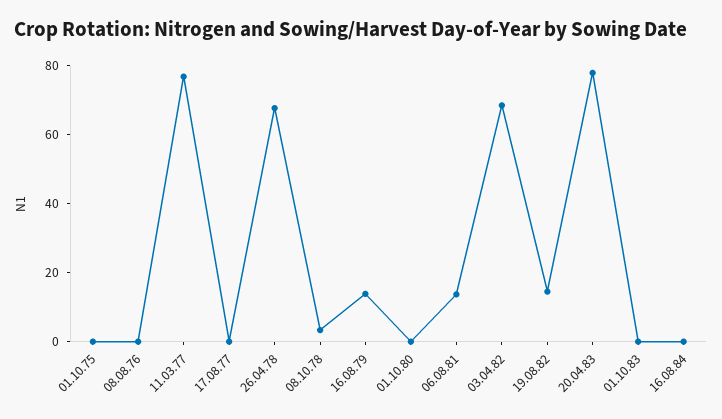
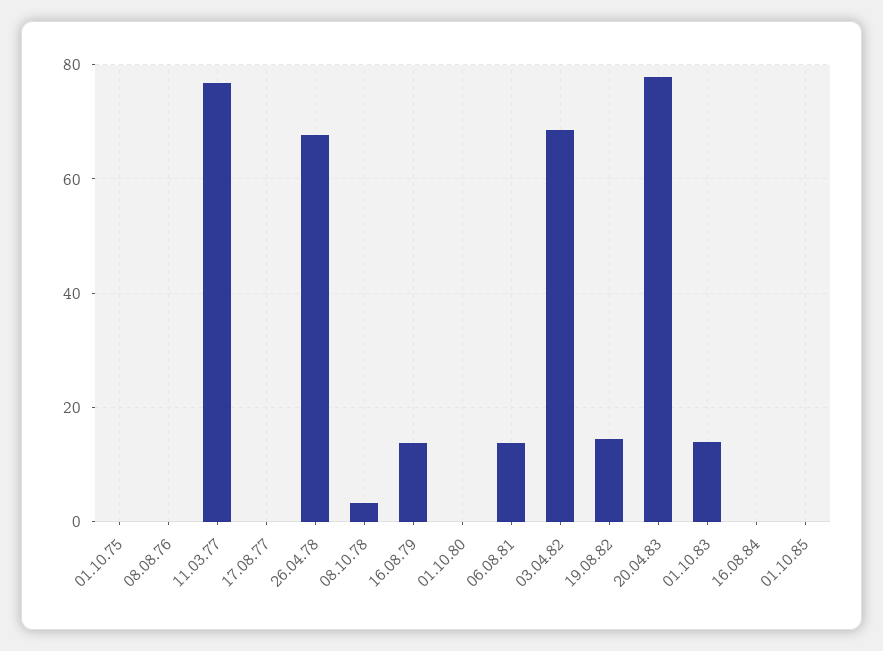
01.10.83: 0 -> 14
01.10.85: none -> 0

